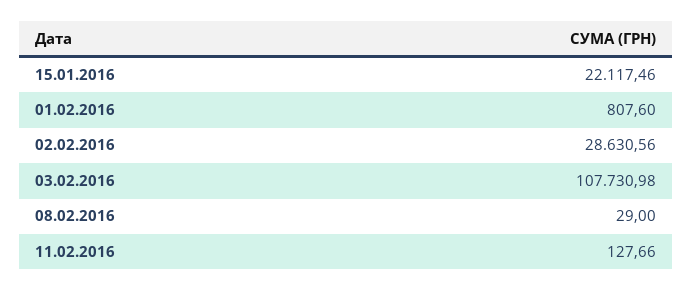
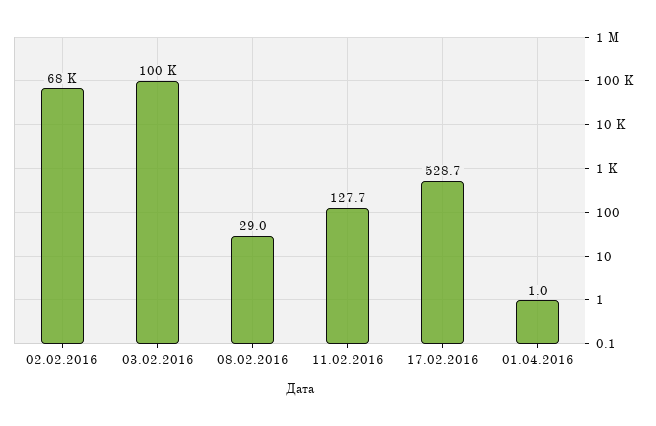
15.01.2016: 22117.46 -> none
01.02.2016: 807.6 -> none
02.02.2016: 28630.56 -> 68000
03.02.2016: 107730.98 -> 100000
17.02.2016: none -> 528.7
01.04.2016: none -> 1

